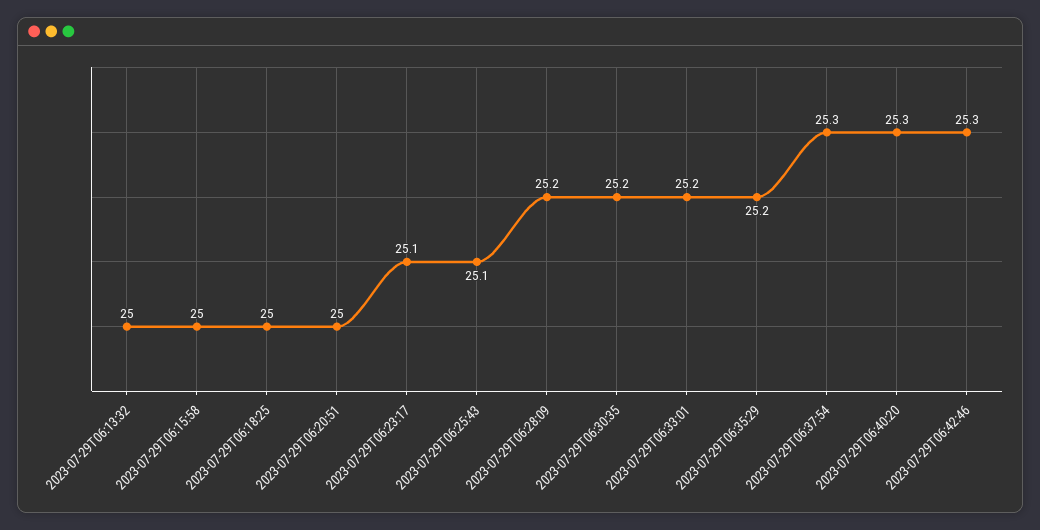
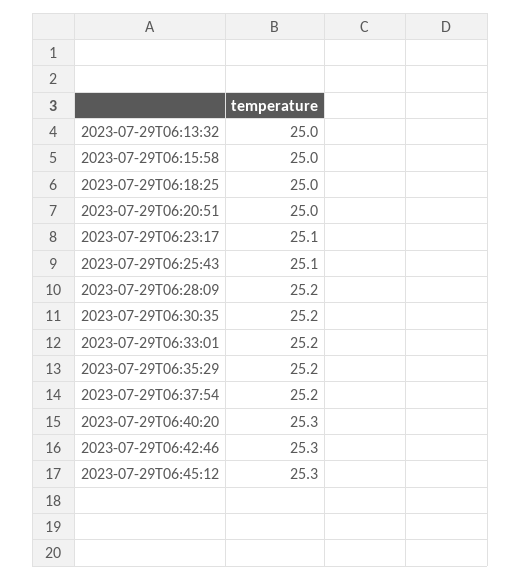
2023-07-29T06:37:54: 25.3 -> 25.2
2023-07-29T06:45:12: none -> 25.3

